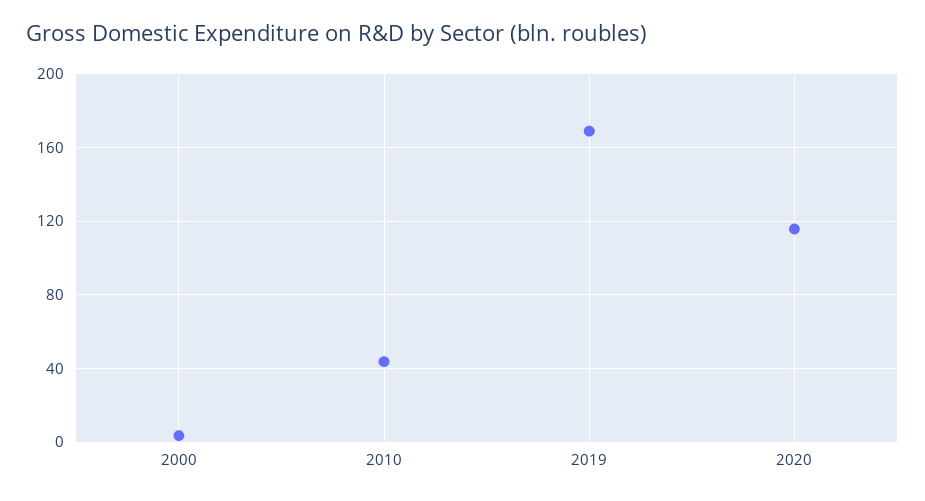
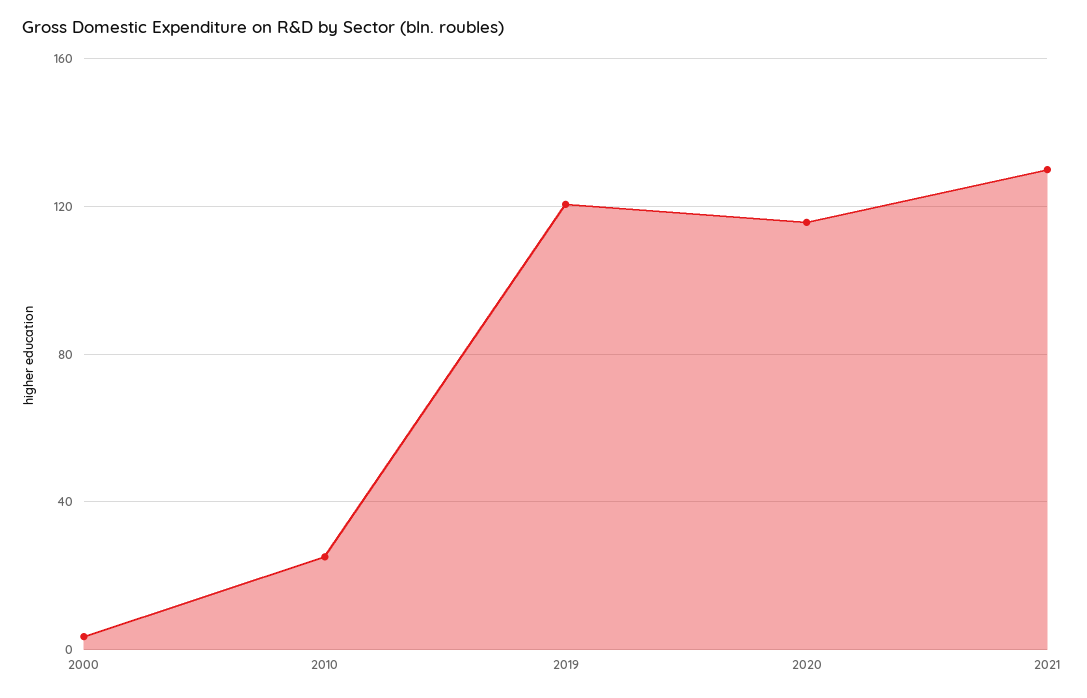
2010: 45 -> 25
2019: 170 -> 120
2021: none -> 130

